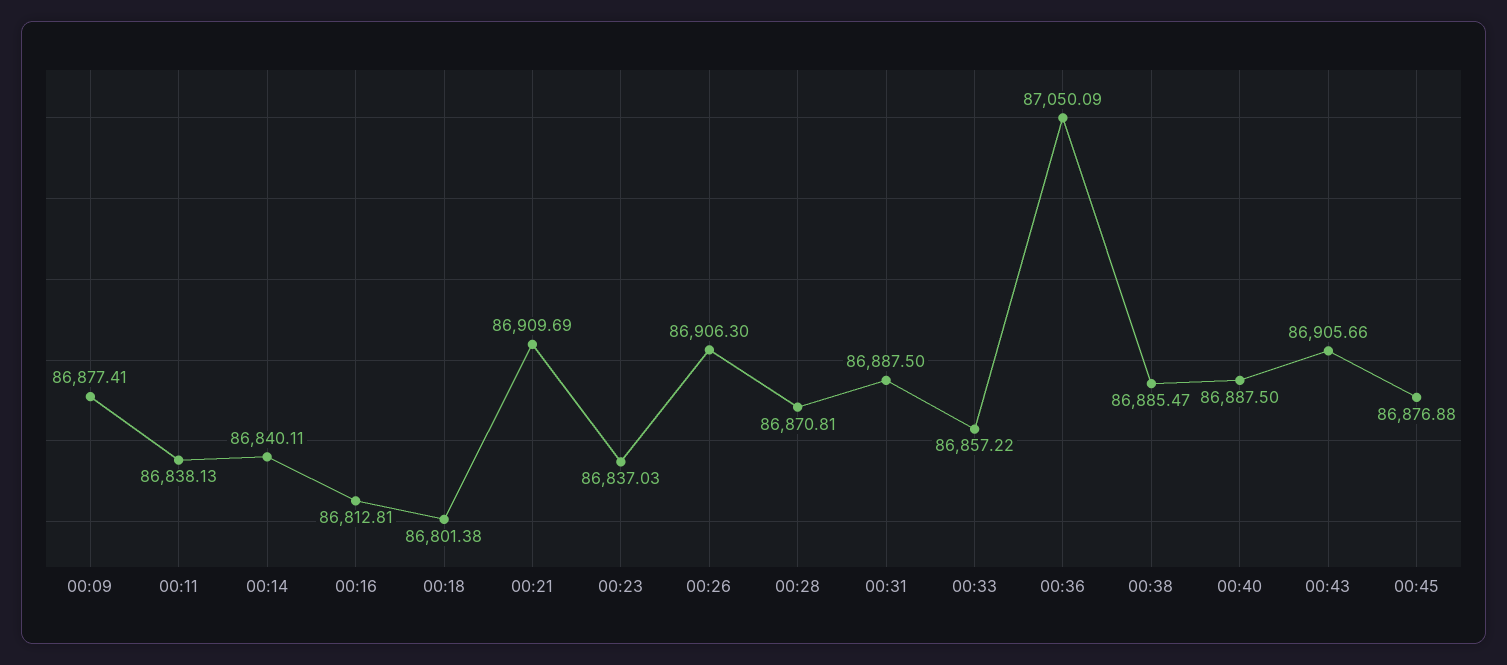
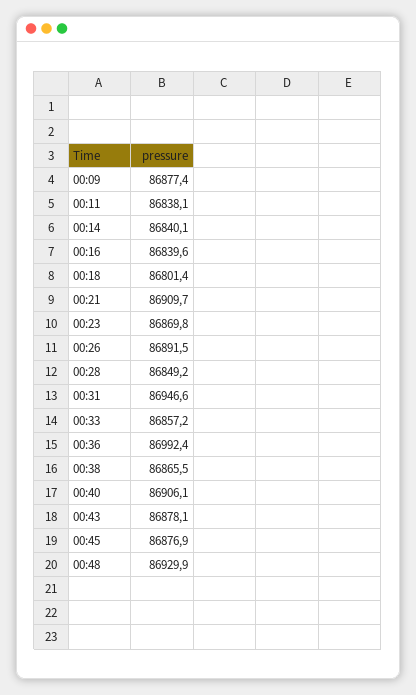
00:16: 86812.81 -> 86839.6
00:23: 86837.03 -> 86869.8
00:26: 86906.3 -> 86891.5
00:28: 86870.81 -> 86849.2
00:31: 86887.5 -> 86946.6
00:36: 87050.09 -> 86992.4
00:38: 86885.47 -> 86865.5
00:40: 86887.5 -> 86906.1
00:43: 86905.66 -> 86878.1
00:48: none -> 86929.9

